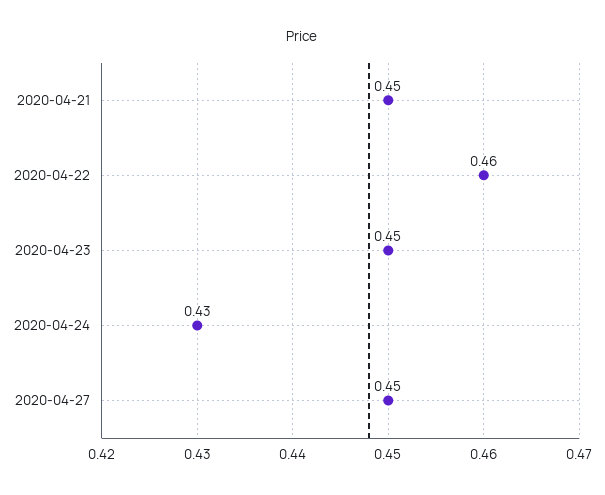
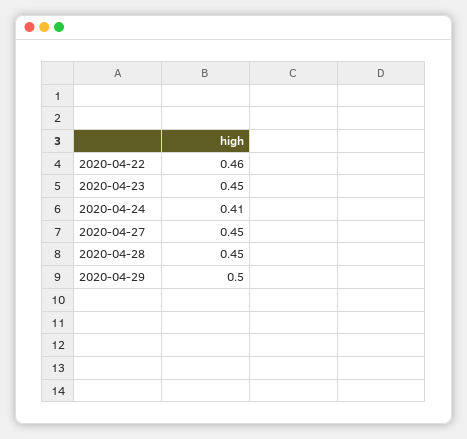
2020-04-21: 0.45 -> none
2020-04-24: 0.43 -> 0.41
2020-04-28: none -> 0.45
2020-04-29: none -> 0.5

